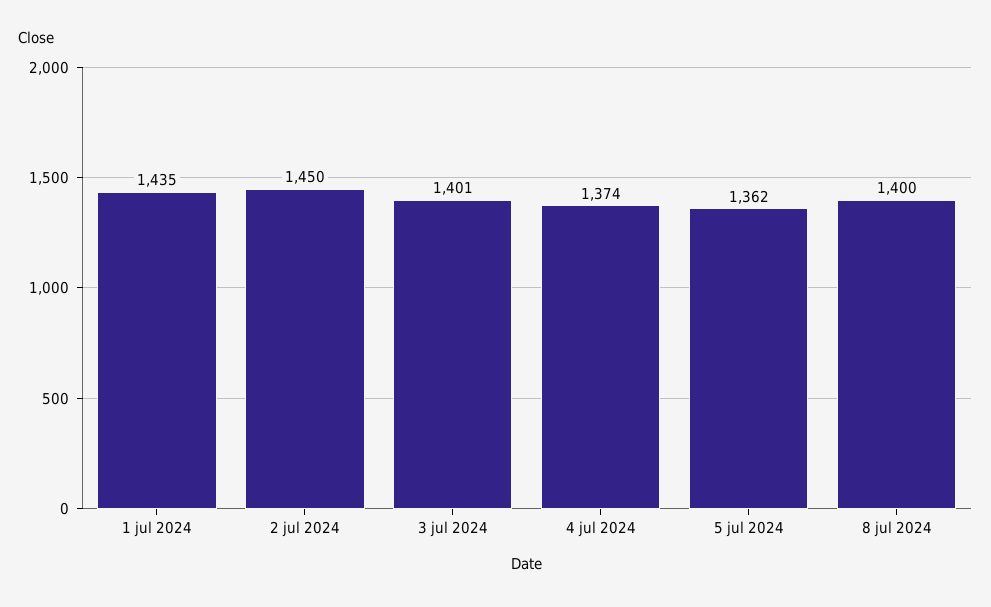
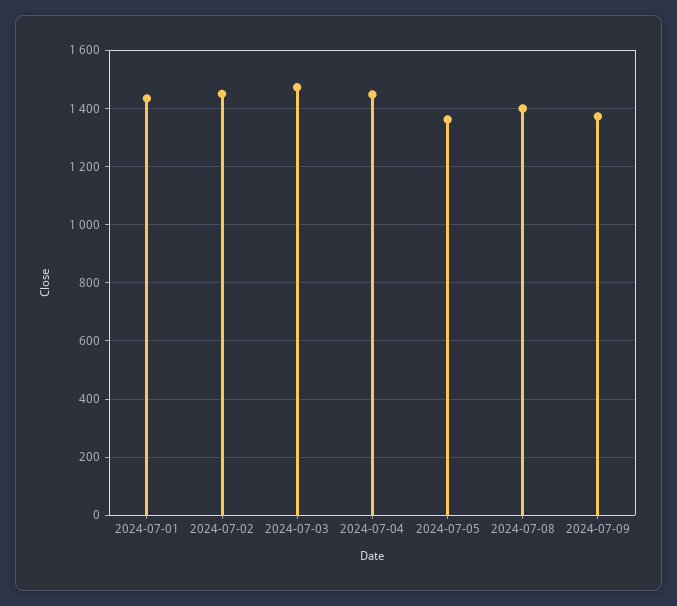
3 jul 2024: 1401 -> 1475
4 jul 2024: 1374 -> 1450
2024-07-09: none -> 1375

